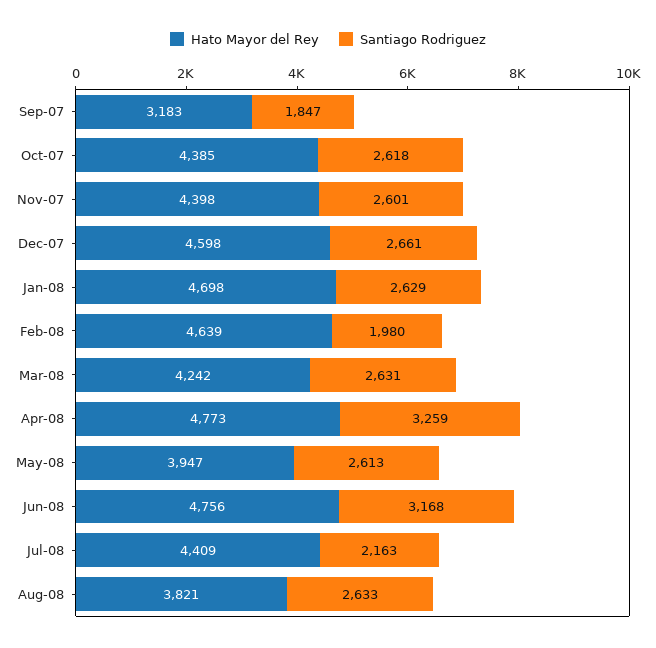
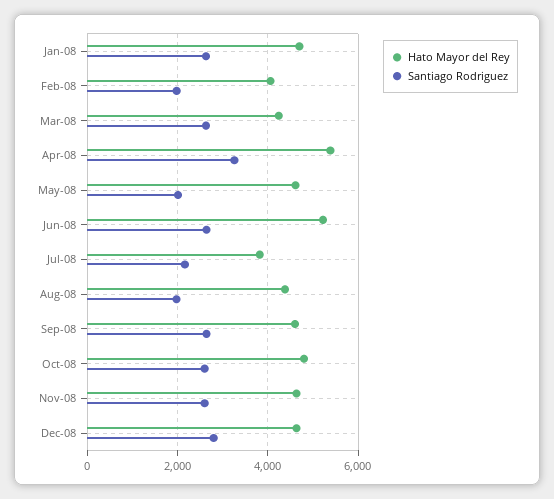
Hato Mayor del Rey, Sep-07: 3183 -> none
Santiago Rodriguez, Sep-07: 1847 -> none
Hato Mayor del Rey, Oct-07: 4385 -> none
Santiago Rodriguez, Oct-07: 2618 -> none
Hato Mayor del Rey, Nov-07: 4398 -> none
Santiago Rodriguez, Nov-07: 2601 -> none
Hato Mayor del Rey, Dec-07: 4598 -> none
Santiago Rodriguez, Dec-07: 2661 -> none
Hato Mayor del Rey, Feb-08: 4639 -> 4000
Hato Mayor del Rey, Apr-08: 4773 -> 5400
Hato Mayor del Rey, May-08: 3947 -> 4600
Santiago Rodriguez, May-08: 2613 -> 2000
Hato Mayor del Rey, Jun-08: 4756 -> 5200
Santiago Rodriguez, Jun-08: 3168 -> 2600
Hato Mayor del Rey, Jul-08: 4409 -> 3800
Hato Mayor del Rey, Aug-08: 3821 -> 4400
Santiago Rodriguez, Aug-08: 2633 -> 2000
Hato Mayor del Rey, Sep-08: none -> 4600
Santiago Rodriguez, Sep-08: none -> 2600
Hato Mayor del Rey, Oct-08: none -> 4800
Santiago Rodriguez, Oct-08: none -> 2600
Hato Mayor del Rey, Nov-08: none -> 4600
Santiago Rodriguez, Nov-08: none -> 2600
Hato Mayor del Rey, Dec-08: none -> 4600
Santiago Rodriguez, Dec-08: none -> 2800

